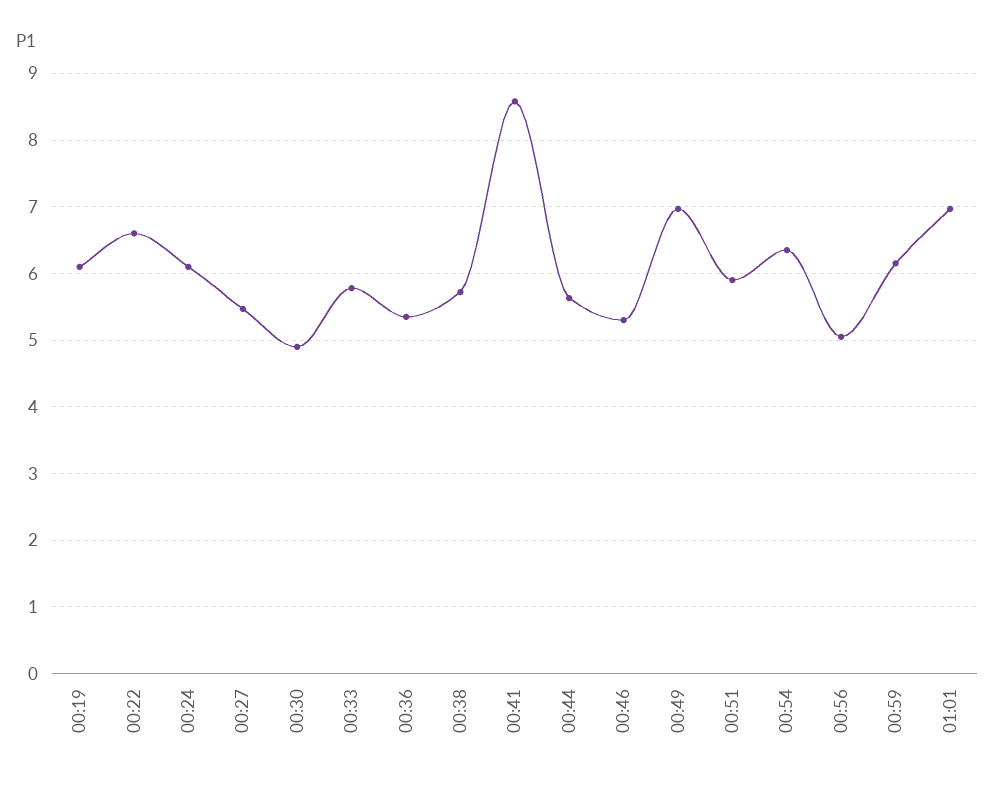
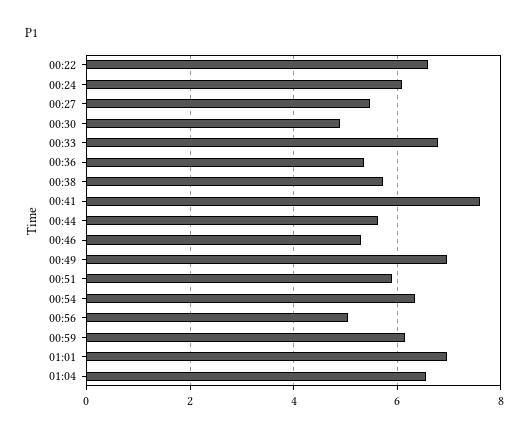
00:19: 6.1 -> none
00:33: 5.8 -> 6.8
00:41: 8.6 -> 7.6
01:04: none -> 6.6

